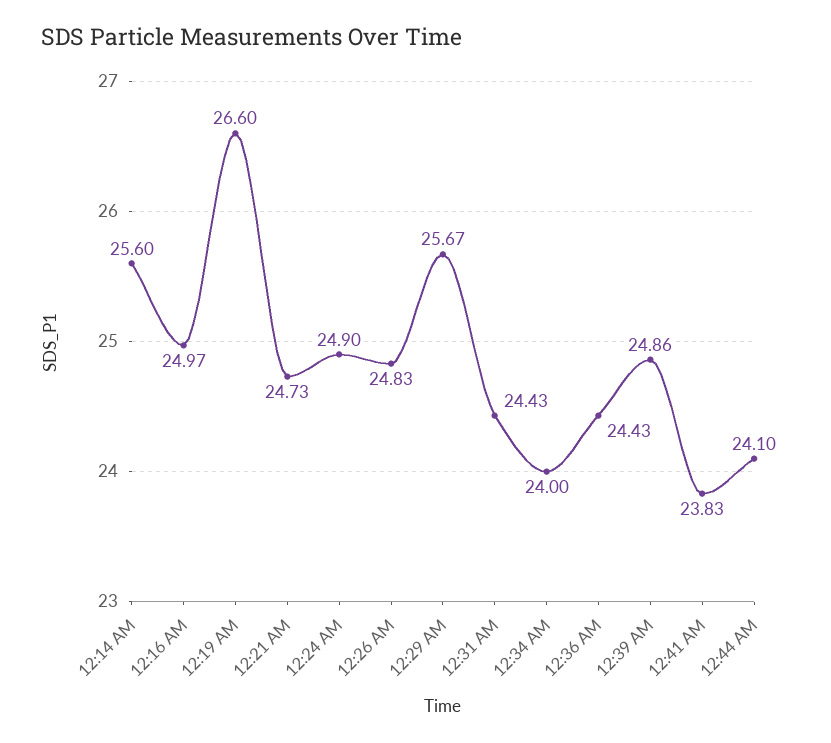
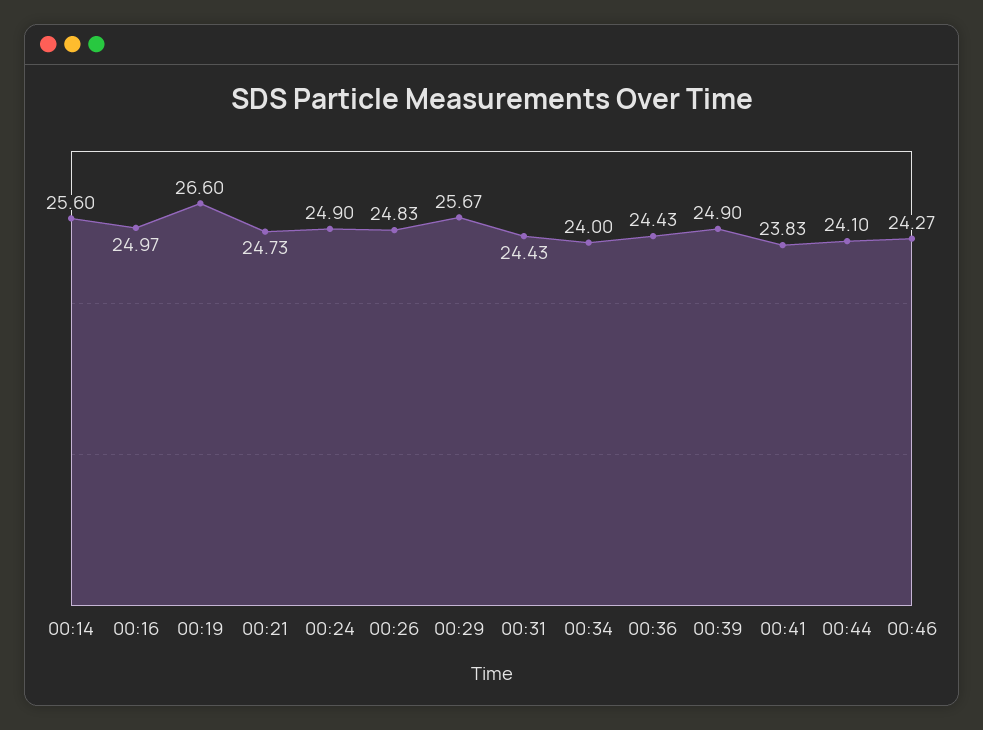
12:39 AM: 24.86 -> 24.9
00:46: none -> 24.27

